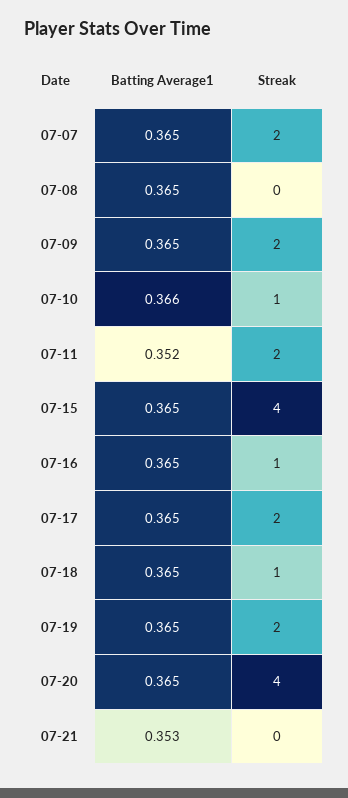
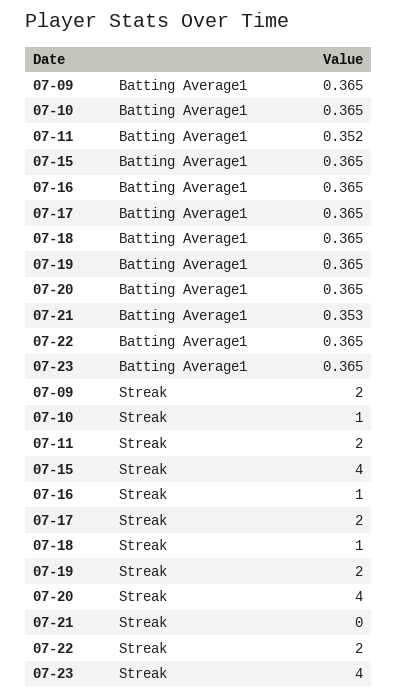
Batting Average1, 07-07: 0.365 -> none
Streak, 07-07: 2 -> none
Batting Average1, 07-08: 0.365 -> none
Streak, 07-08: 0 -> none
Batting Average1, 07-10: 0.366 -> 0.365
Batting Average1, 07-22: none -> 0.365
Batting Average1, 07-23: none -> 0.365
Streak, 07-22: none -> 2
Streak, 07-23: none -> 4

